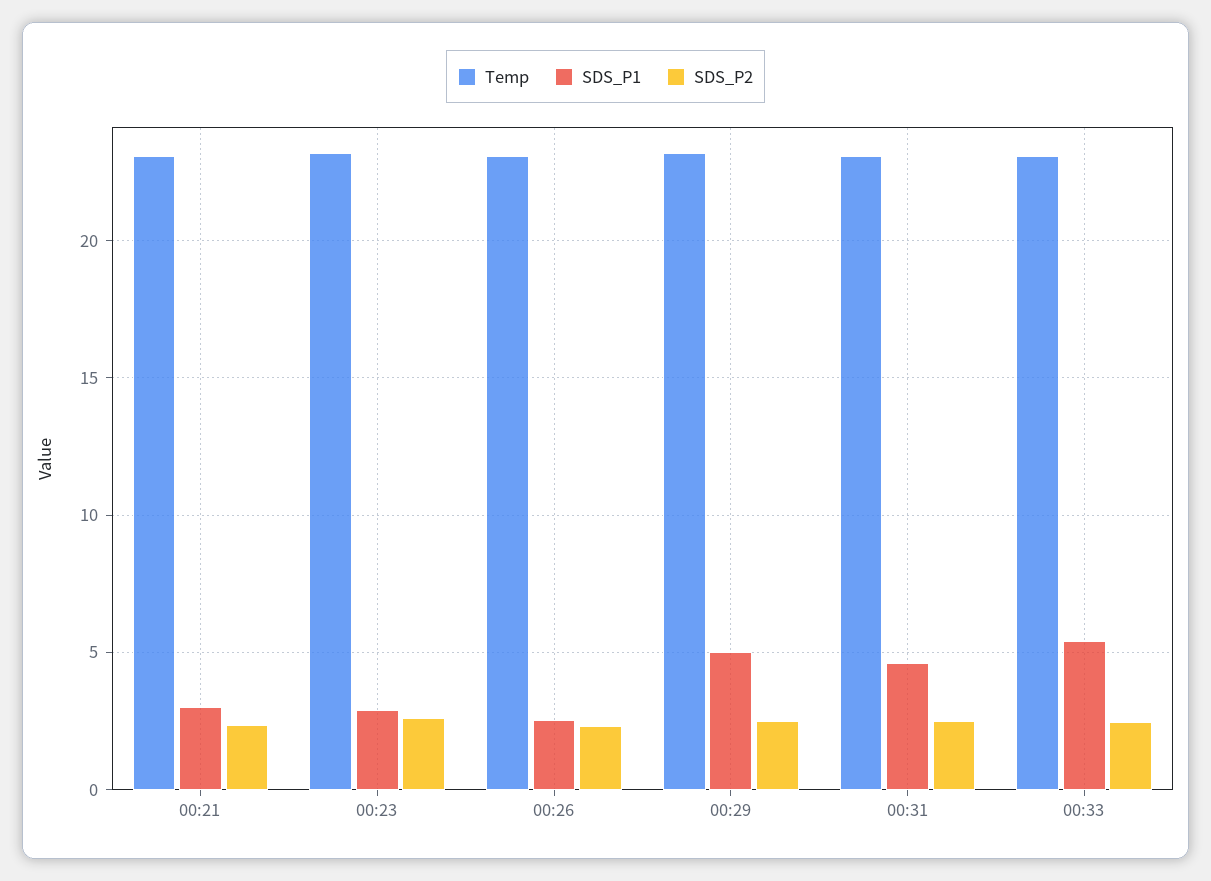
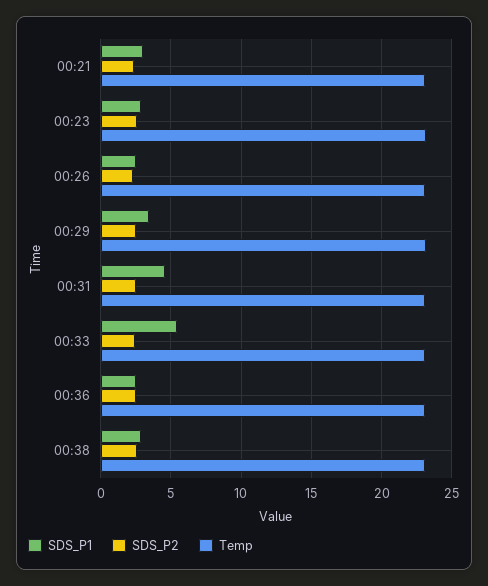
SDS_P1, 00:29: 5 -> 3.5
SDS_P1, 00:36: none -> 2.5
SDS_P2, 00:36: none -> 2.5
Temp, 00:36: none -> 23
SDS_P1, 00:38: none -> 3
SDS_P2, 00:38: none -> 2.5
Temp, 00:38: none -> 23

